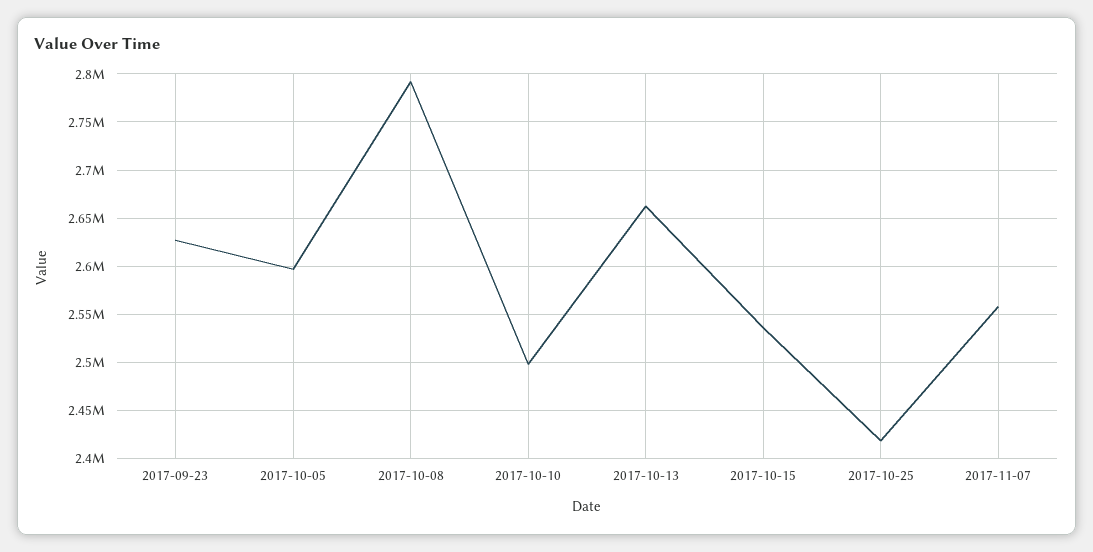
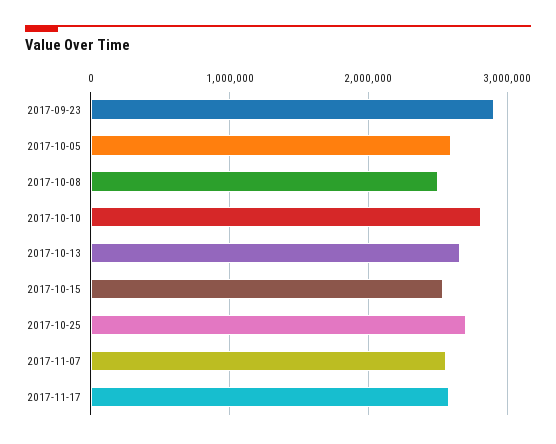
2017-09-23: 2630000 -> 2900000
2017-10-08: 2790000 -> 2500000
2017-10-10: 2500000 -> 2800000
2017-10-25: 2420000 -> 2700000
2017-11-17: none -> 2600000

